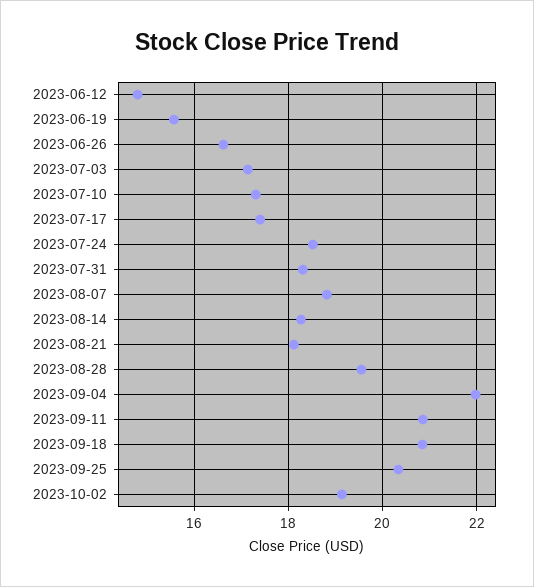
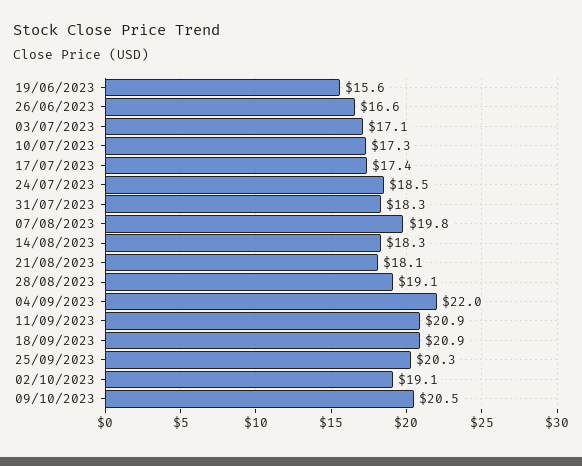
2023-06-12: 14.8 -> none
2023-08-07: 18.8 -> 19.8
2023-08-28: 19.6 -> 19.1
09/10/2023: none -> 20.5

